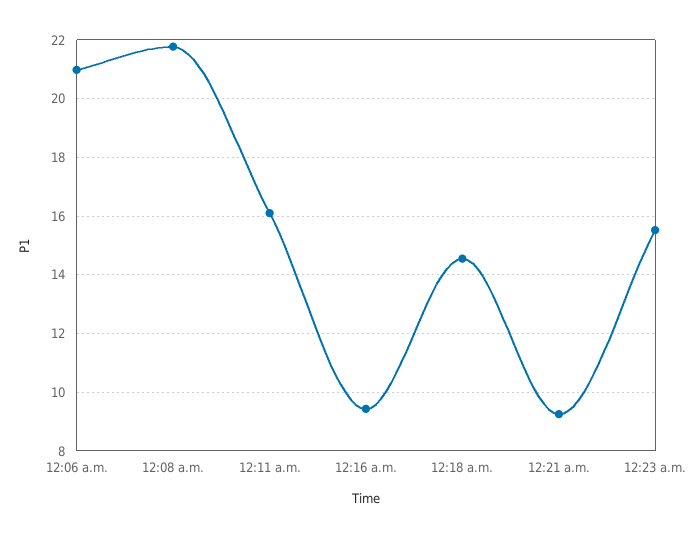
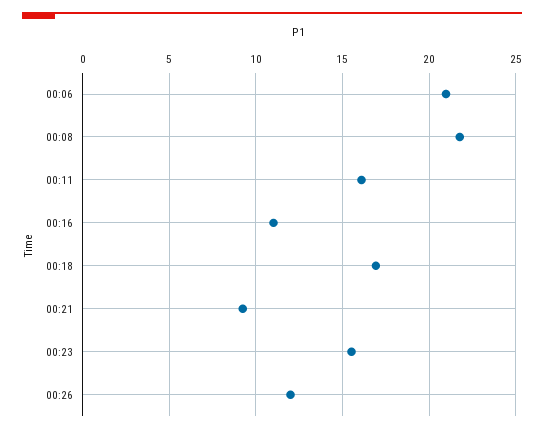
12:16 a.m.: 9.5 -> 11
12:18 a.m.: 14.5 -> 17
00:26: none -> 12

